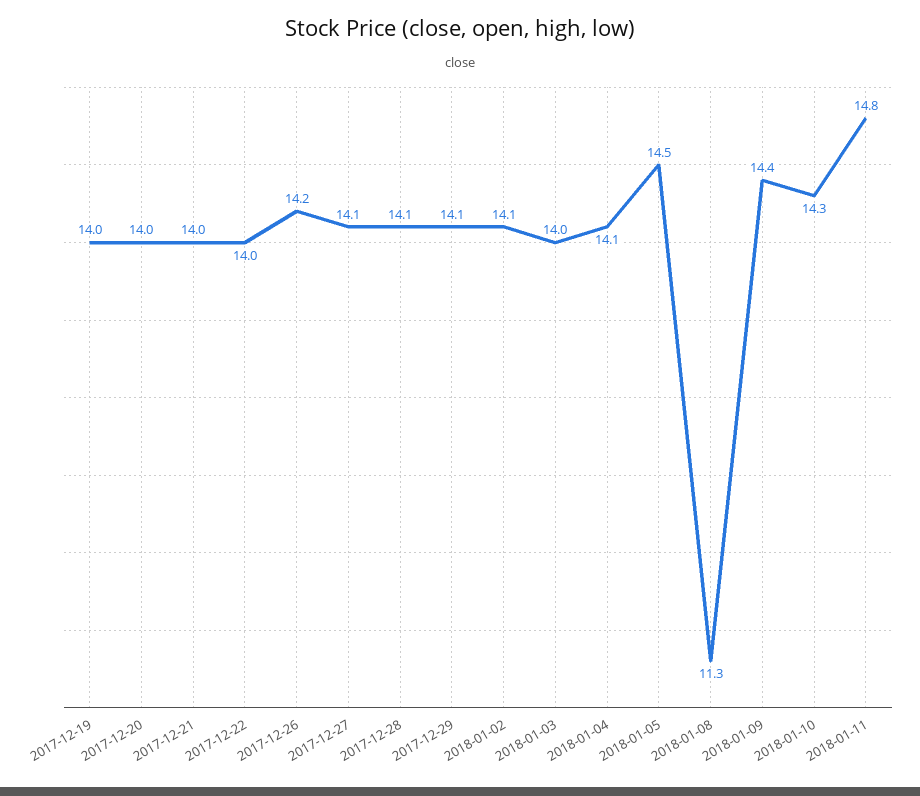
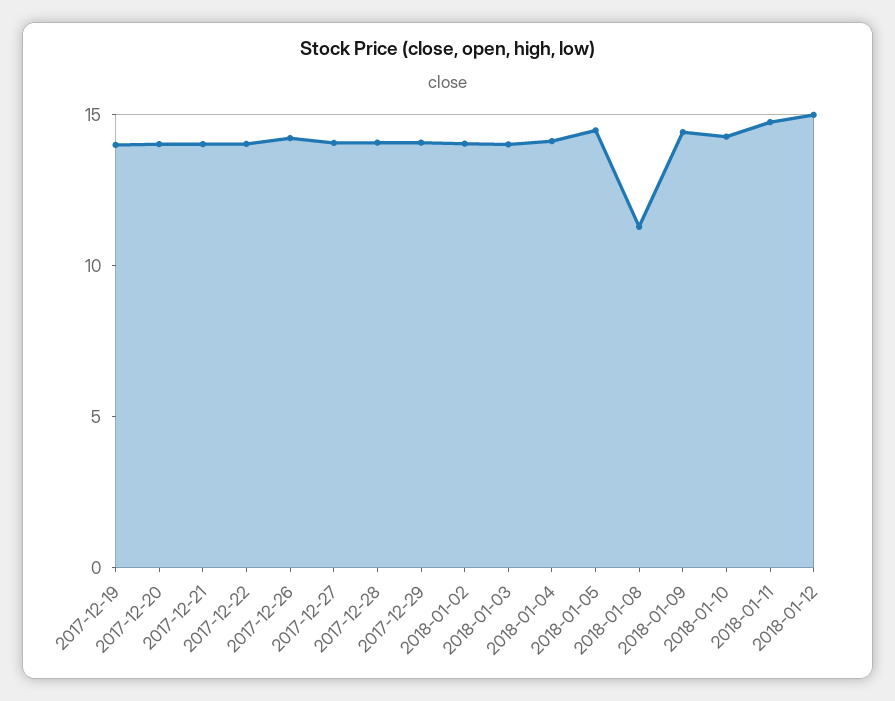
2018-01-12: none -> 15

